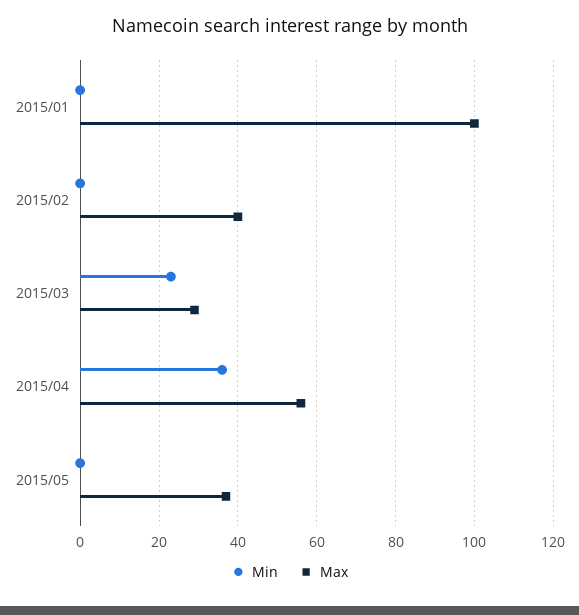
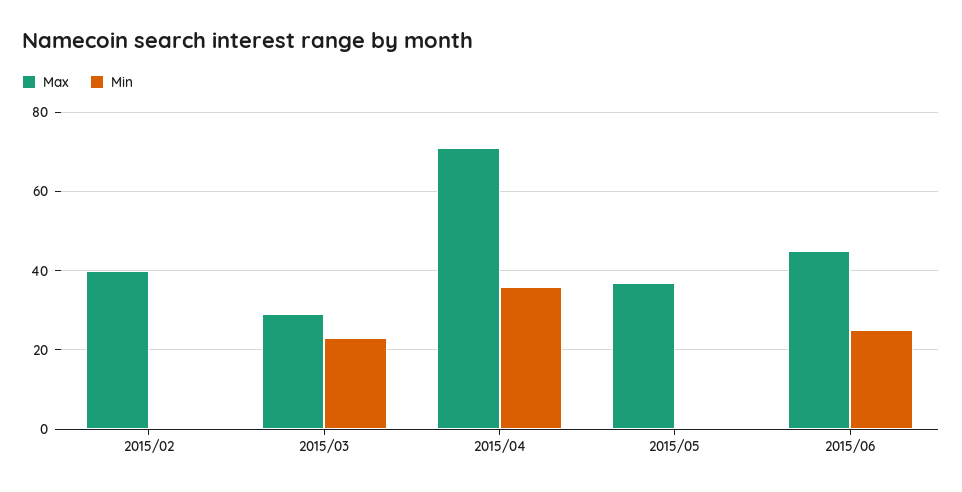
Min, 2015/01: 0 -> none
Max, 2015/01: 100 -> none
Max, 2015/04: 55 -> 70
Max, 2015/06: none -> 45
Min, 2015/06: none -> 25

